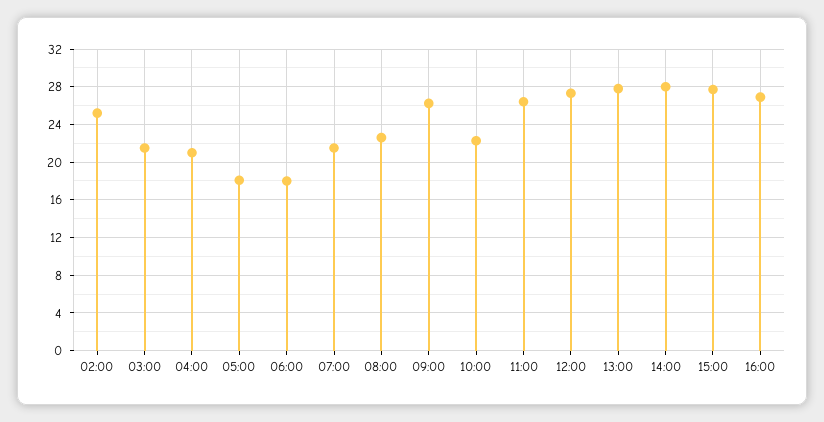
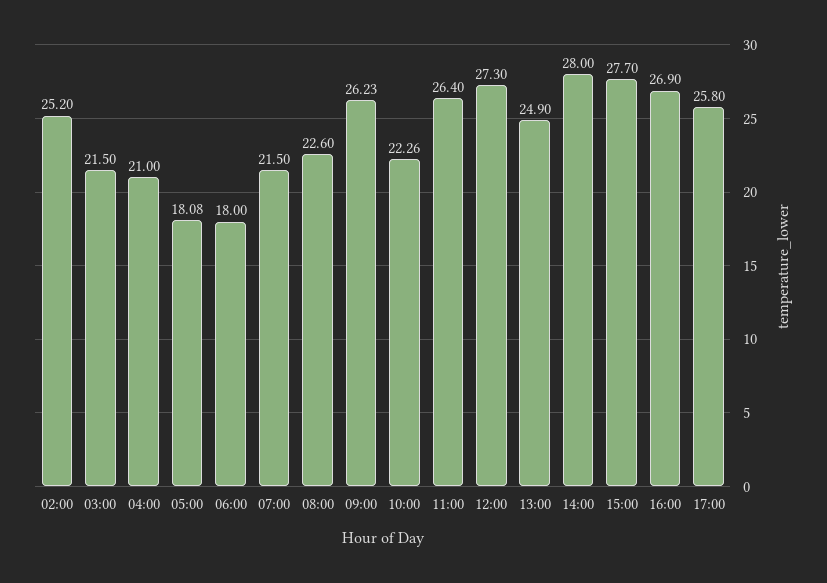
13:00: 28 -> 24.9
17:00: none -> 25.8

